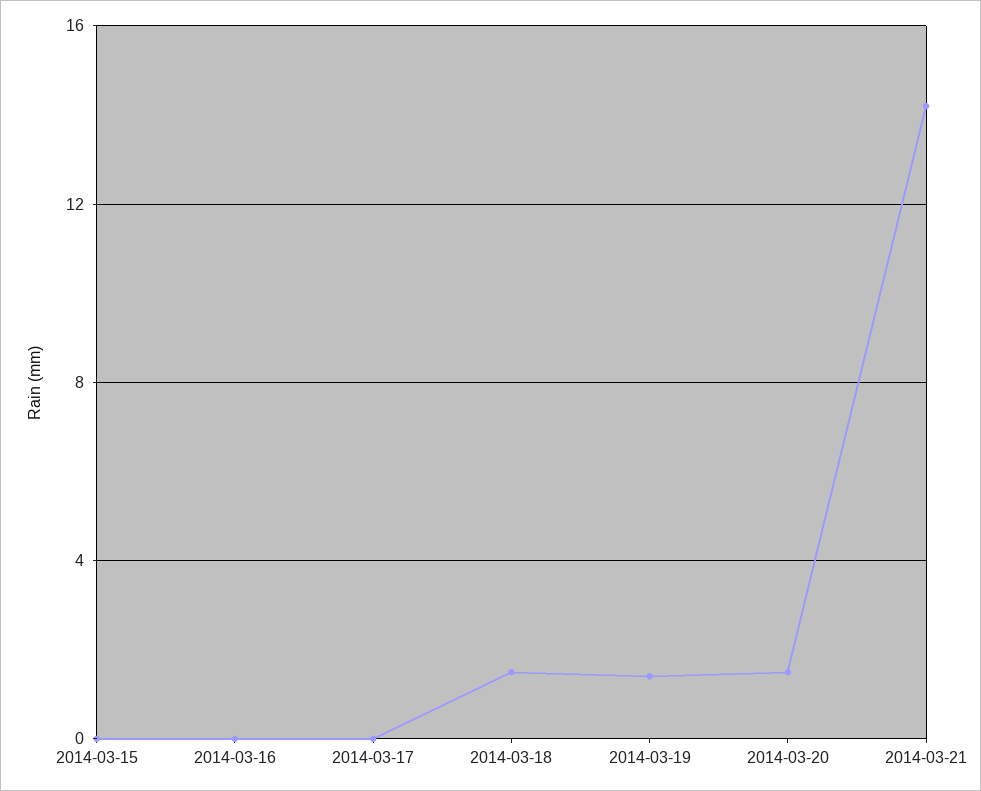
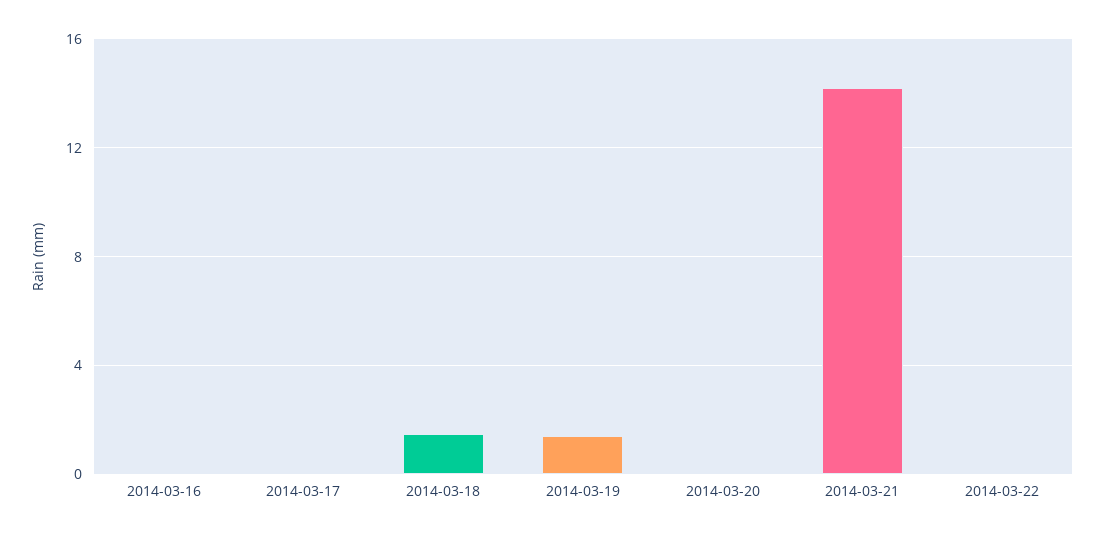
2014-03-15: 0 -> none
2014-03-20: 1.5 -> 0
2014-03-22: none -> 0

